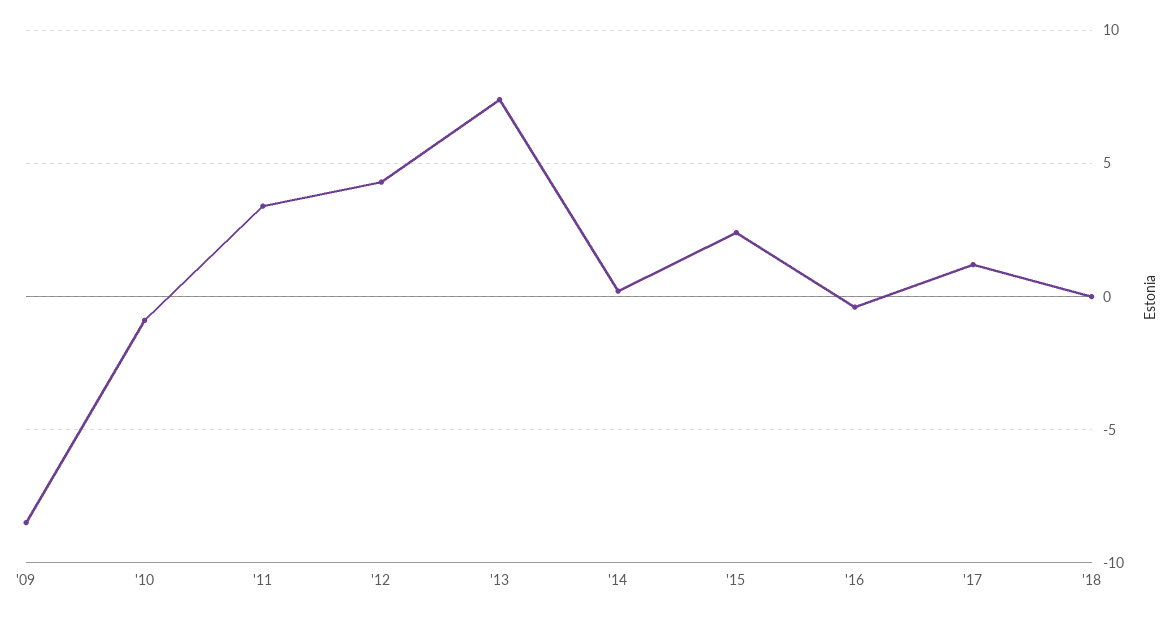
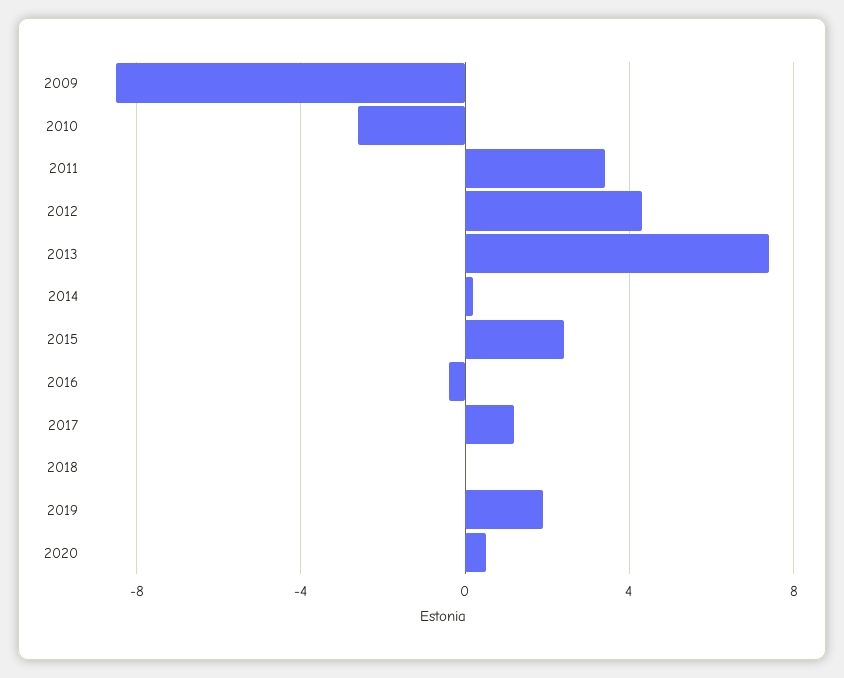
'10: -1 -> -2.5
2019: none -> 2
2020: none -> 0.5

